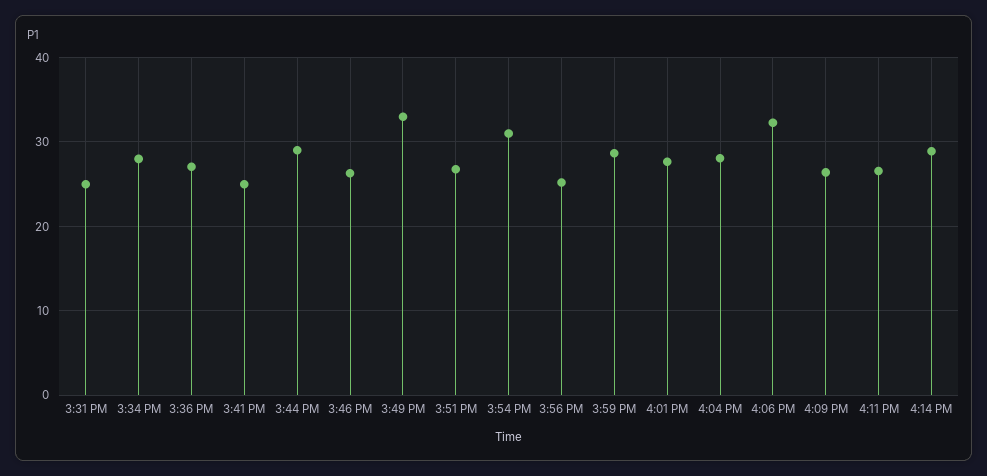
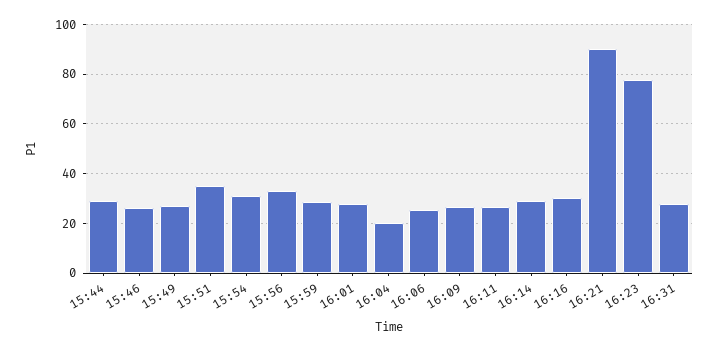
3:31 PM: 25 -> none
3:34 PM: 28 -> none
3:36 PM: 27 -> none
3:41 PM: 25 -> none
3:49 PM: 33 -> 27.5
3:51 PM: 27 -> 35
3:56 PM: 25 -> 32.5
4:04 PM: 28 -> 20
4:06 PM: 32 -> 25
16:16: none -> 30
16:21: none -> 90
16:23: none -> 77.5
16:31: none -> 27.5

